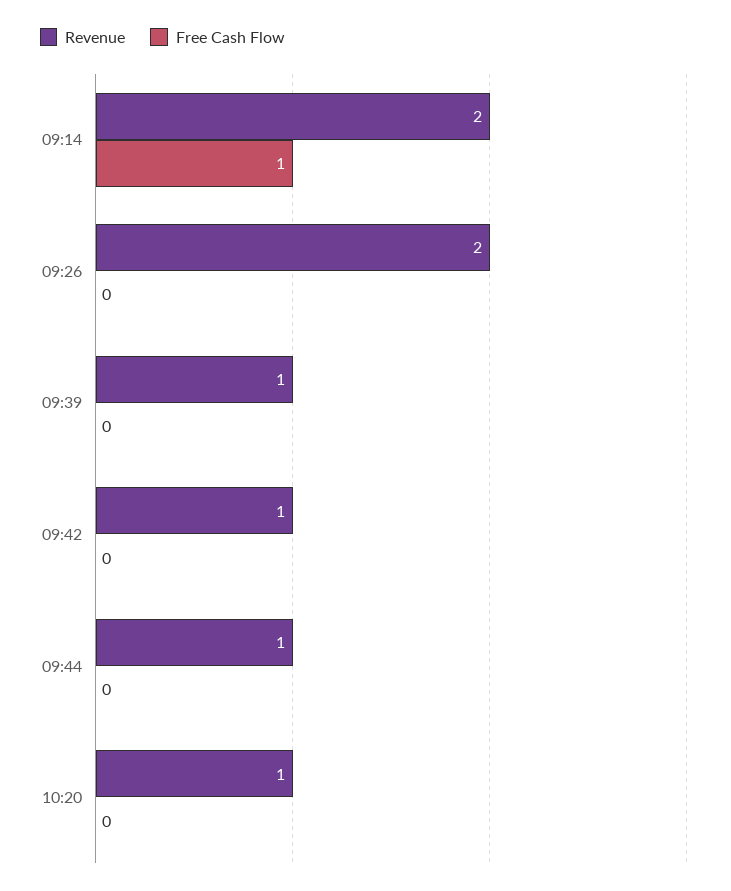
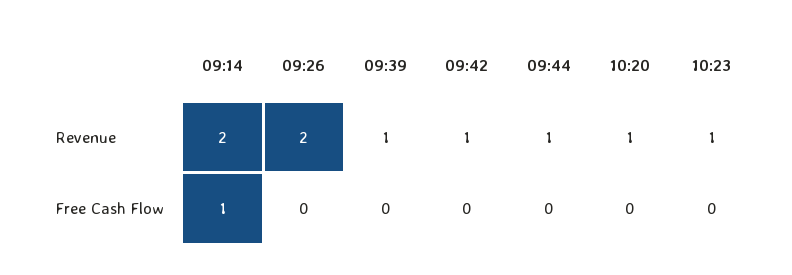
Revenue, 10:23: none -> 1
Free Cash Flow, 10:23: none -> 0

